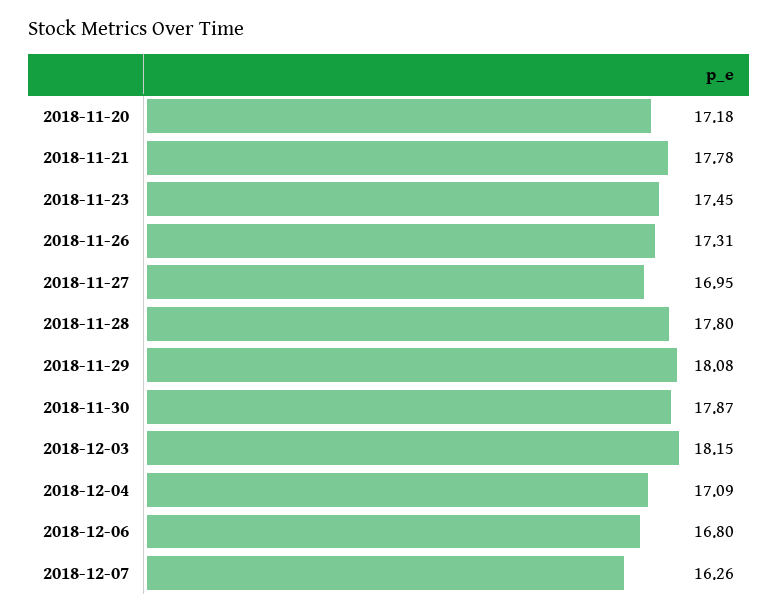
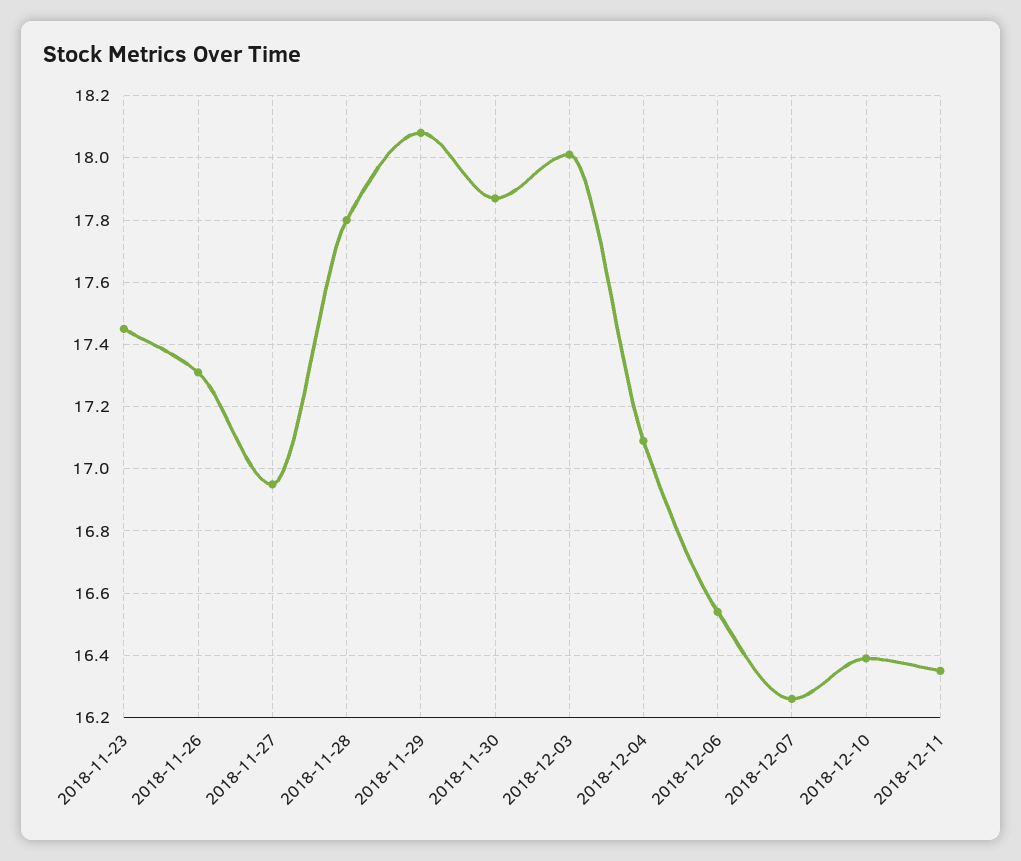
2018-11-20: 17.18 -> none
2018-11-21: 17.78 -> none
2018-12-03: 18.15 -> 18
2018-12-06: 16.8 -> 16.55
2018-12-10: none -> 16.4
2018-12-11: none -> 16.35

